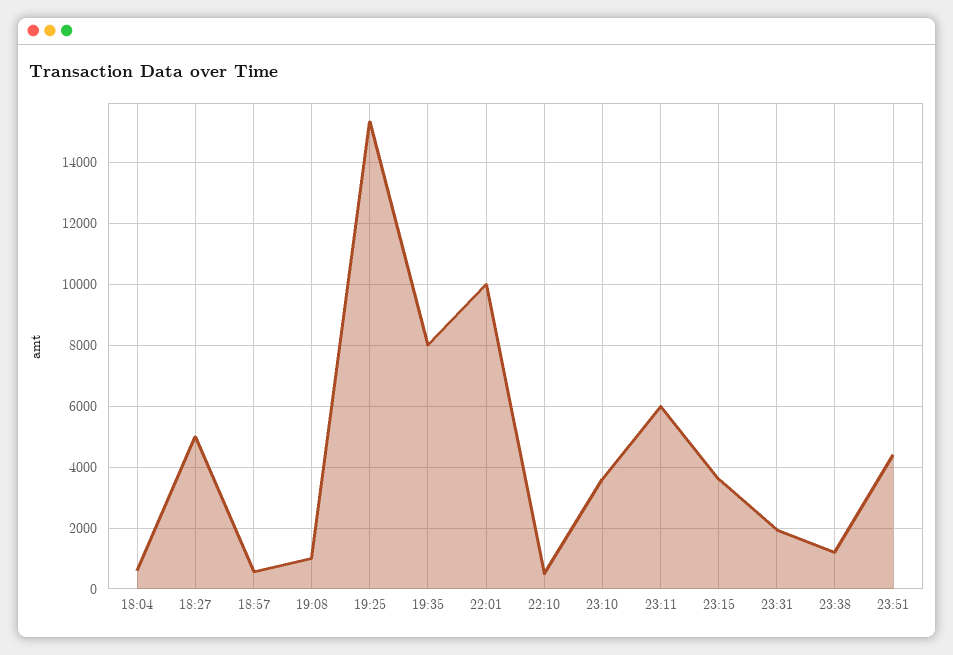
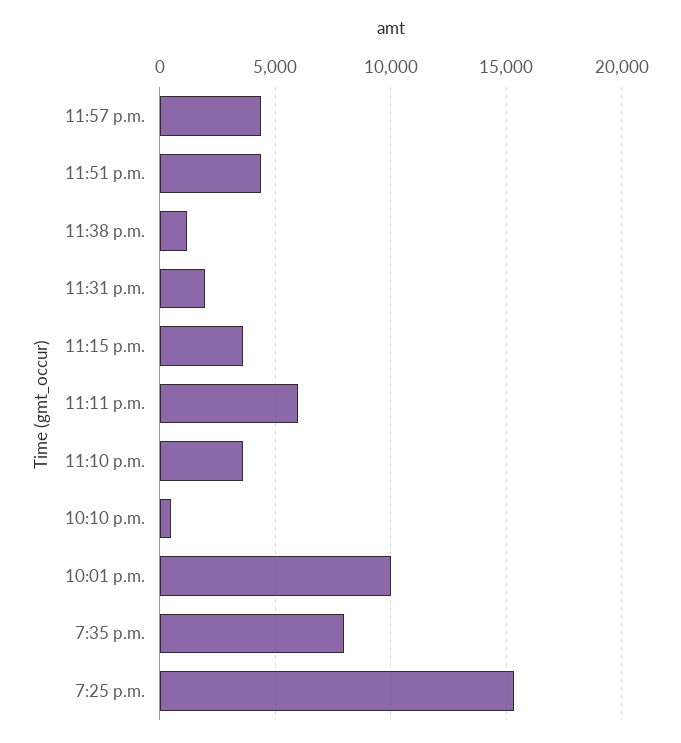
18:04: 600 -> none
18:27: 5000 -> none
18:57: 600 -> none
19:08: 1000 -> none
11:57 p.m.: none -> 4500

